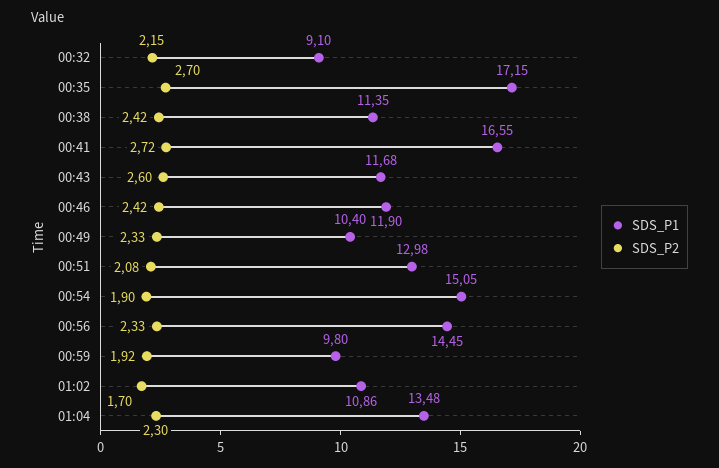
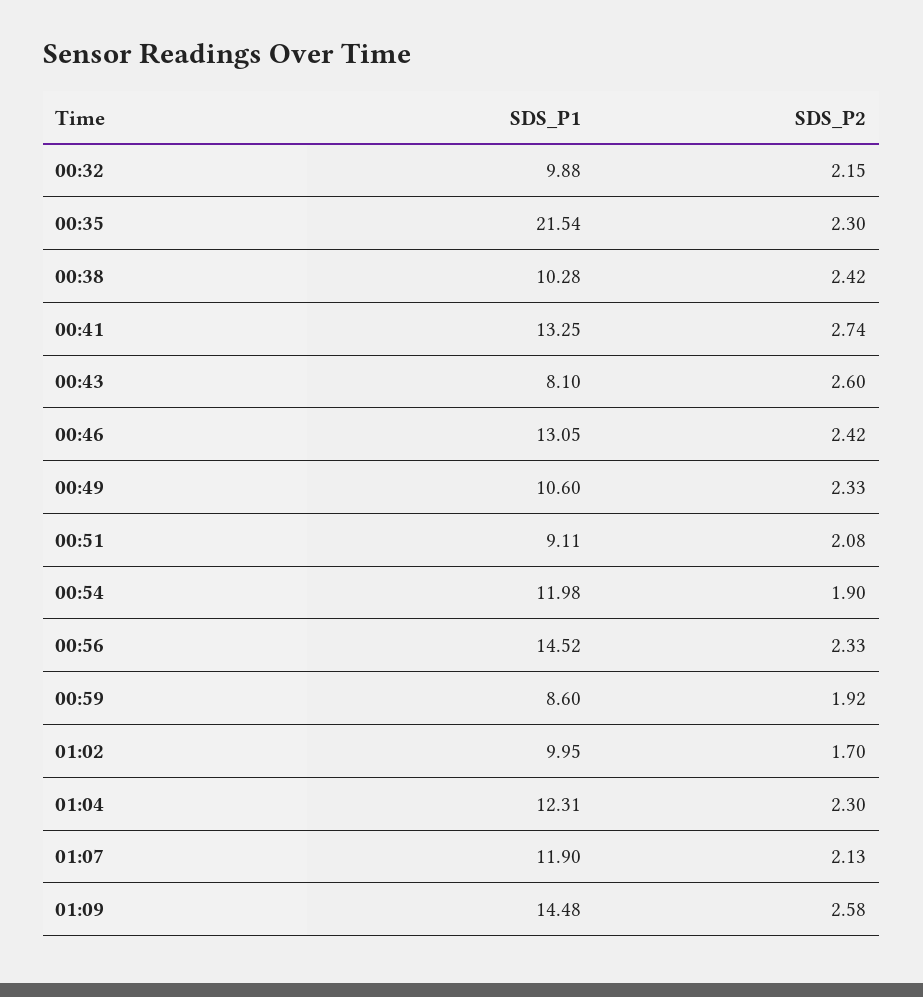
SDS_P1, 00:32: 9.1 -> 9.88
SDS_P1, 00:35: 17.15 -> 21.54
SDS_P2, 00:35: 2.7 -> 2.3
SDS_P1, 00:38: 11.35 -> 10.28
SDS_P1, 00:41: 16.55 -> 13.25
SDS_P2, 00:41: 2.72 -> 2.74
SDS_P1, 00:43: 11.68 -> 8.1
SDS_P1, 00:46: 11.9 -> 13.05
SDS_P1, 00:49: 10.4 -> 10.6
SDS_P1, 00:51: 12.98 -> 9.11
SDS_P1, 00:54: 15.05 -> 11.98
SDS_P1, 00:56: 14.45 -> 14.52
SDS_P1, 00:59: 9.8 -> 8.6
SDS_P1, 01:02: 10.86 -> 9.95
SDS_P1, 01:04: 13.48 -> 12.31
SDS_P1, 01:07: none -> 11.9
SDS_P2, 01:07: none -> 2.13
SDS_P1, 01:09: none -> 14.48
SDS_P2, 01:09: none -> 2.58

